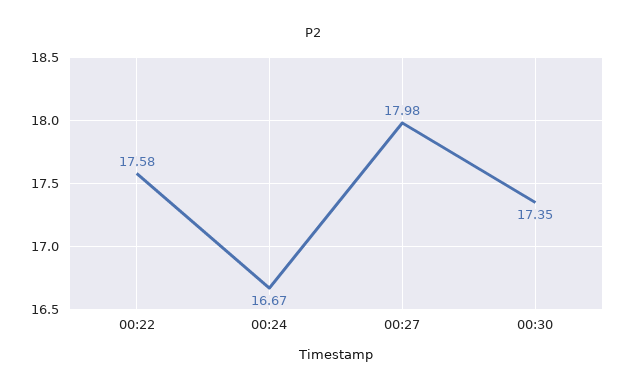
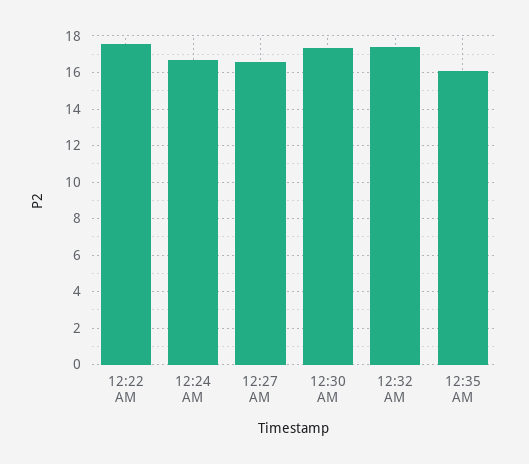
00:27: 17.98 -> 16.5
12:32 AM: none -> 17.5
12:35 AM: none -> 16

